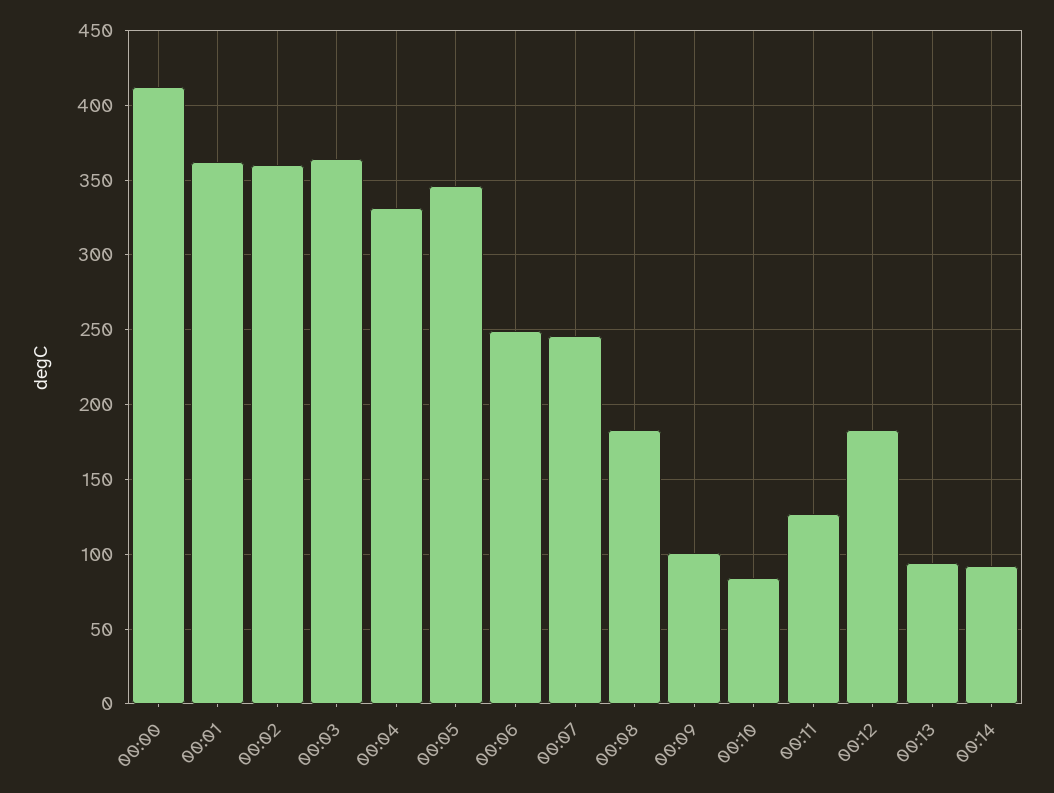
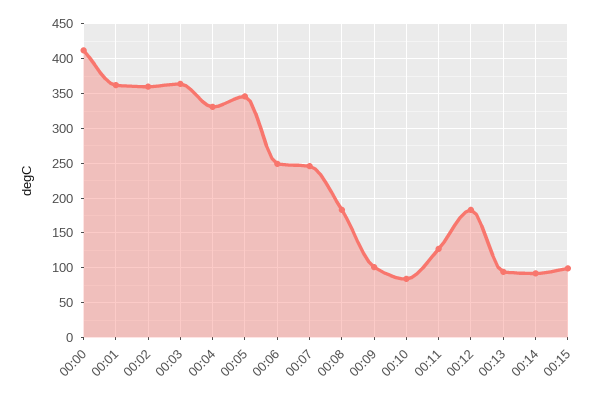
00:15: none -> 100

